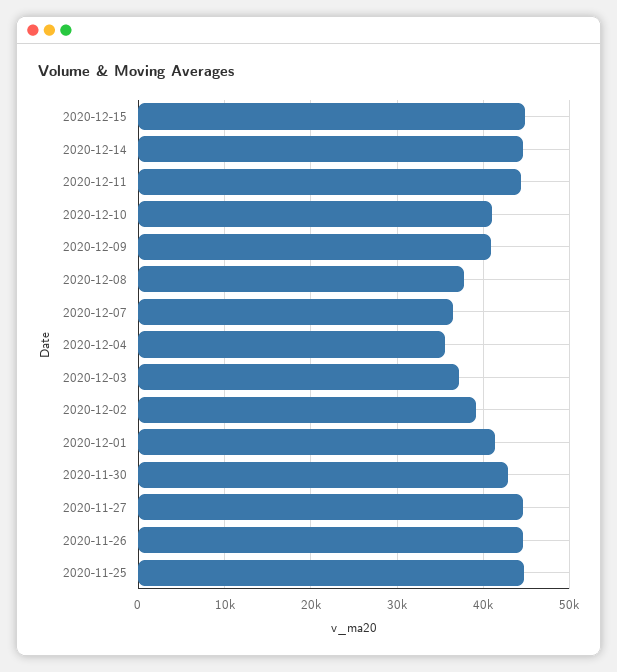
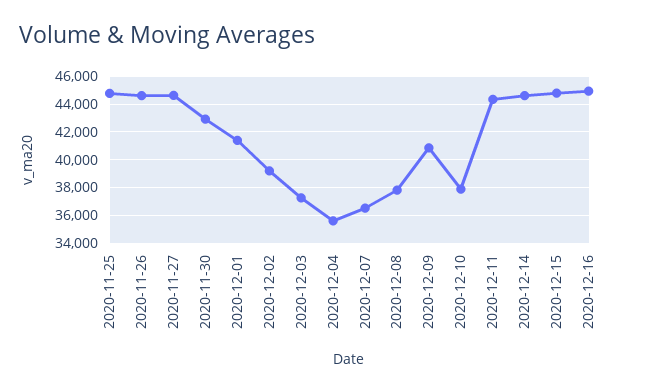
2020-12-10: 41000 -> 38000
2020-12-16: none -> 45000

